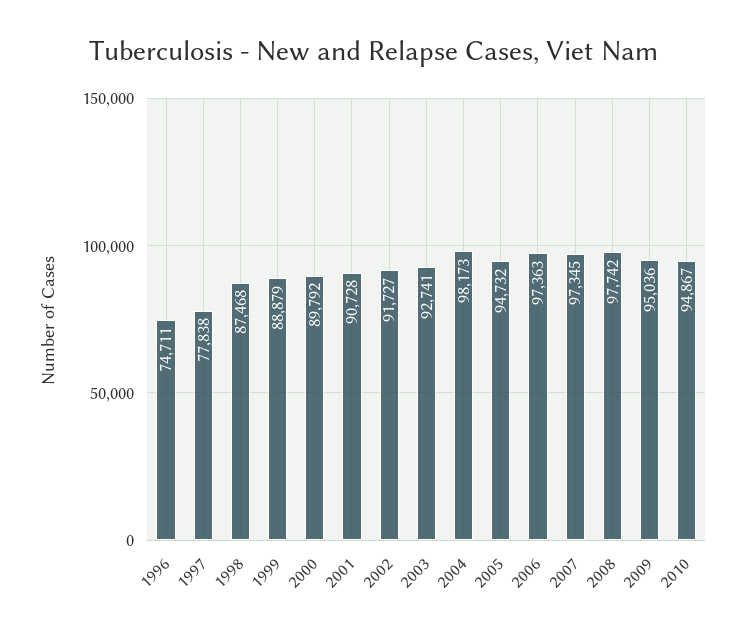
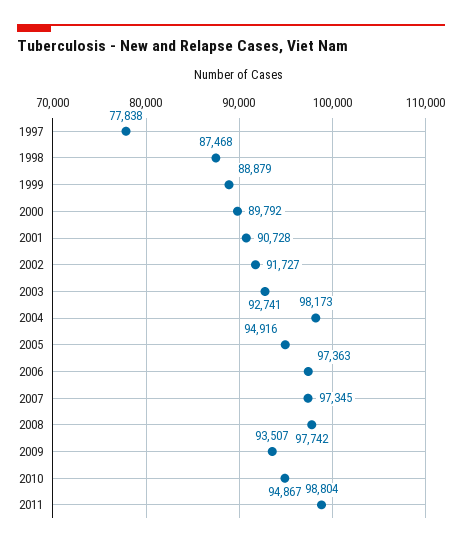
1996: 74711 -> none
2005: 94732 -> 94916
2009: 95036 -> 93507
2011: none -> 98804

